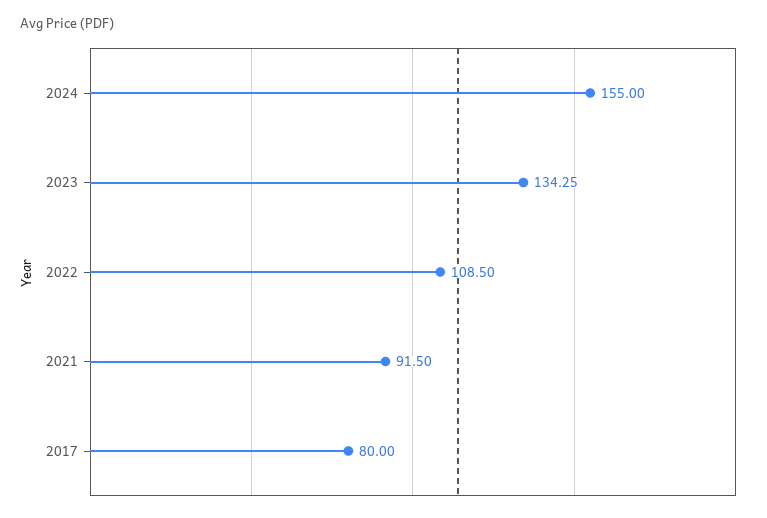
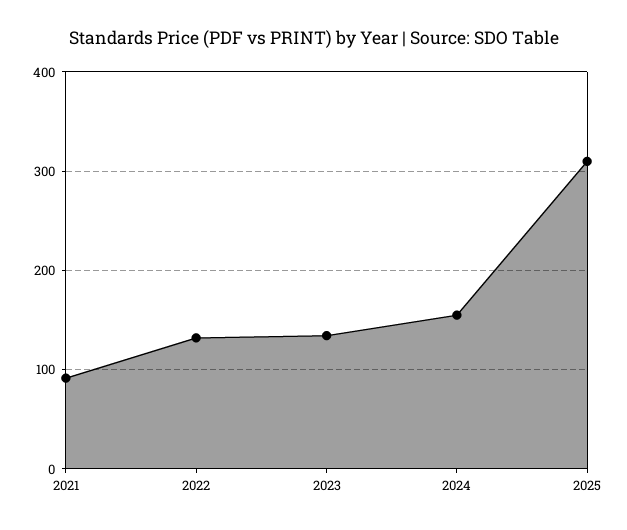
2022: 108.5 -> 130
2017: 80 -> none
2025: none -> 310

